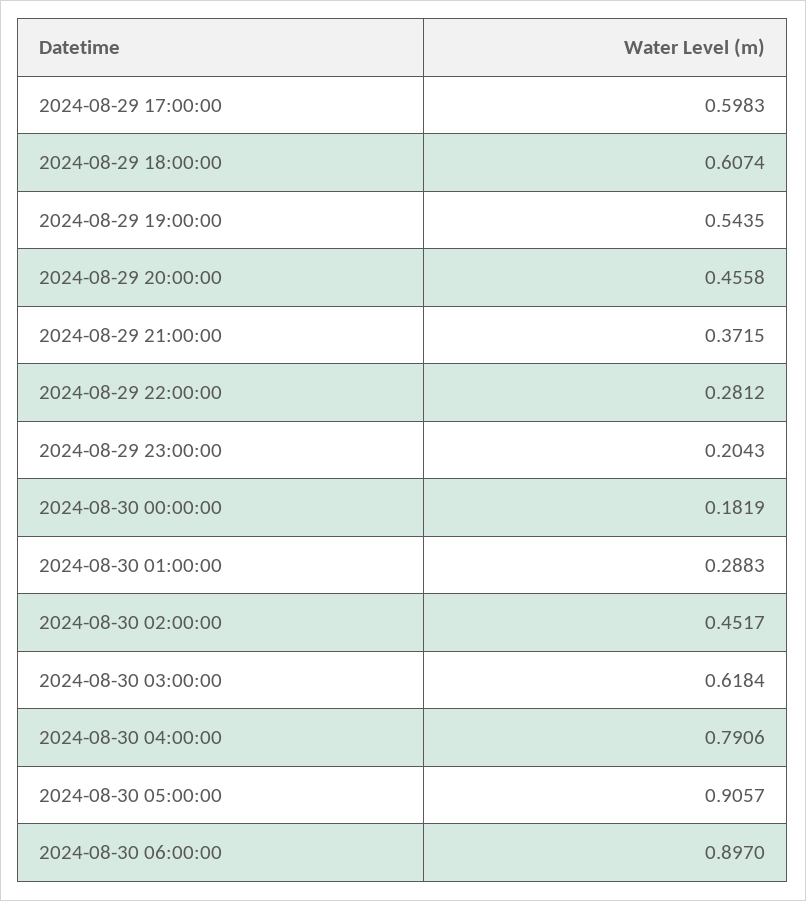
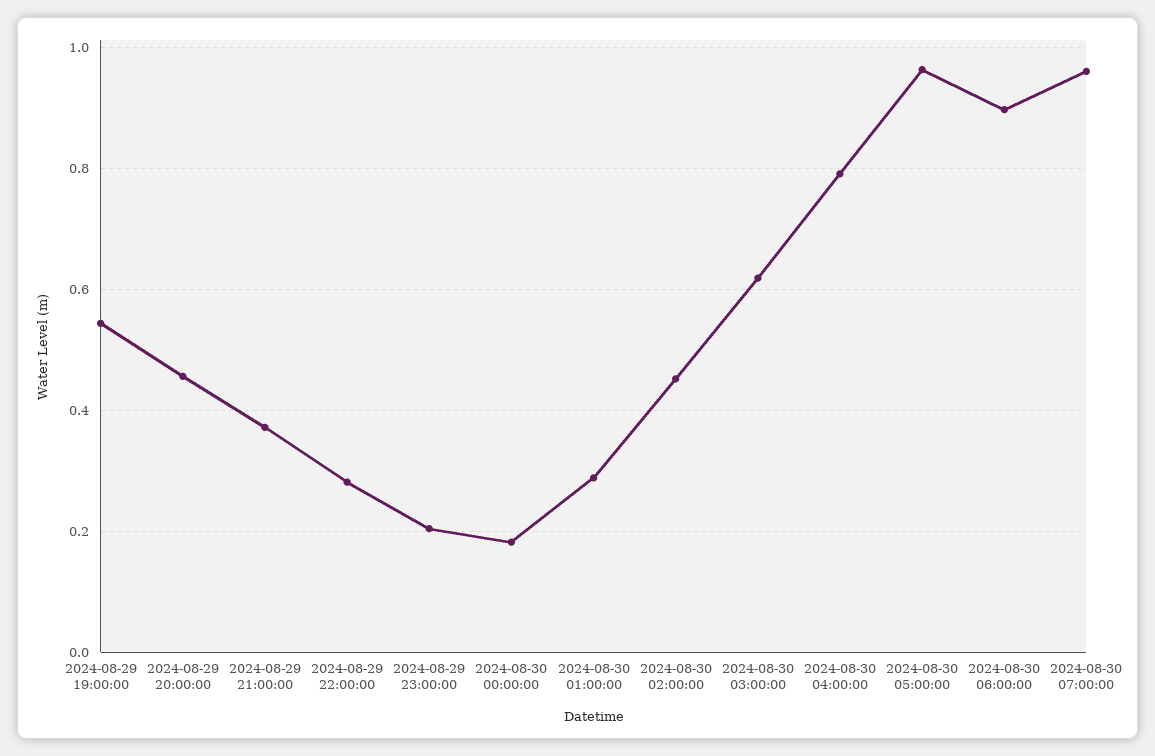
2024-08-29 17:00:00: 0.5983 -> none
2024-08-29 18:00:00: 0.6074 -> none
2024-08-30 05:00:00: 0.9057 -> 0.96
2024-08-30 07:00:00: none -> 0.96

